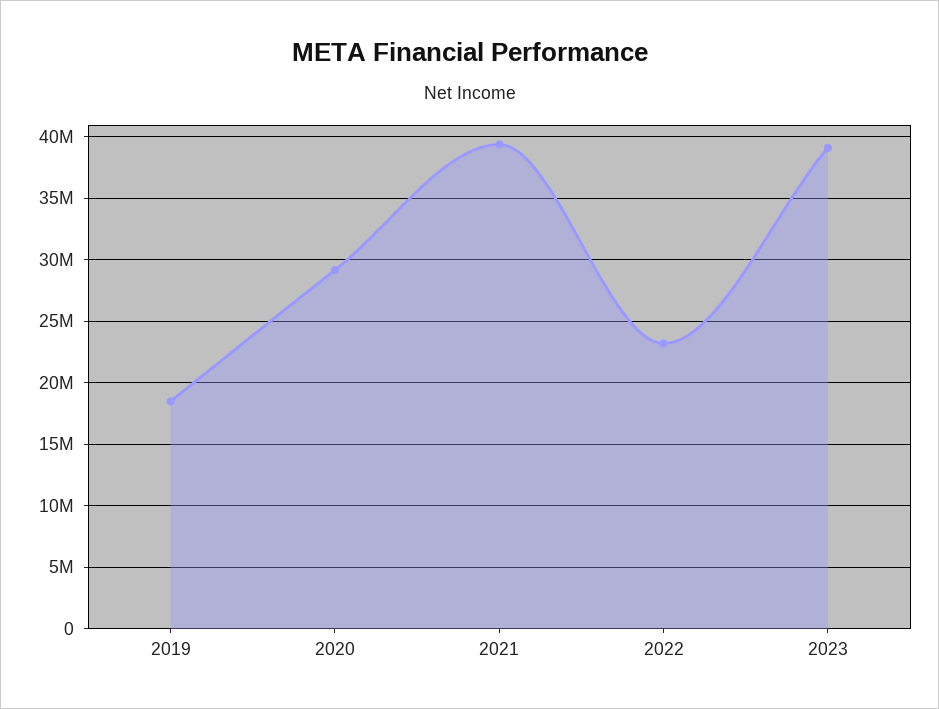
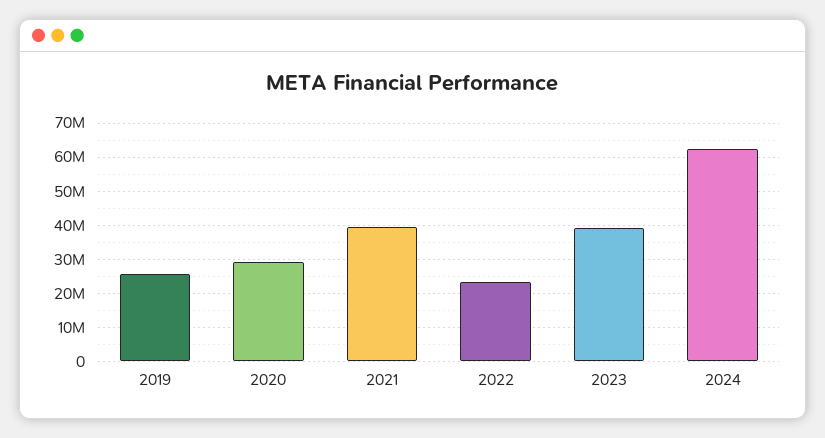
2019: 18500000 -> 26000000
2024: none -> 62000000

